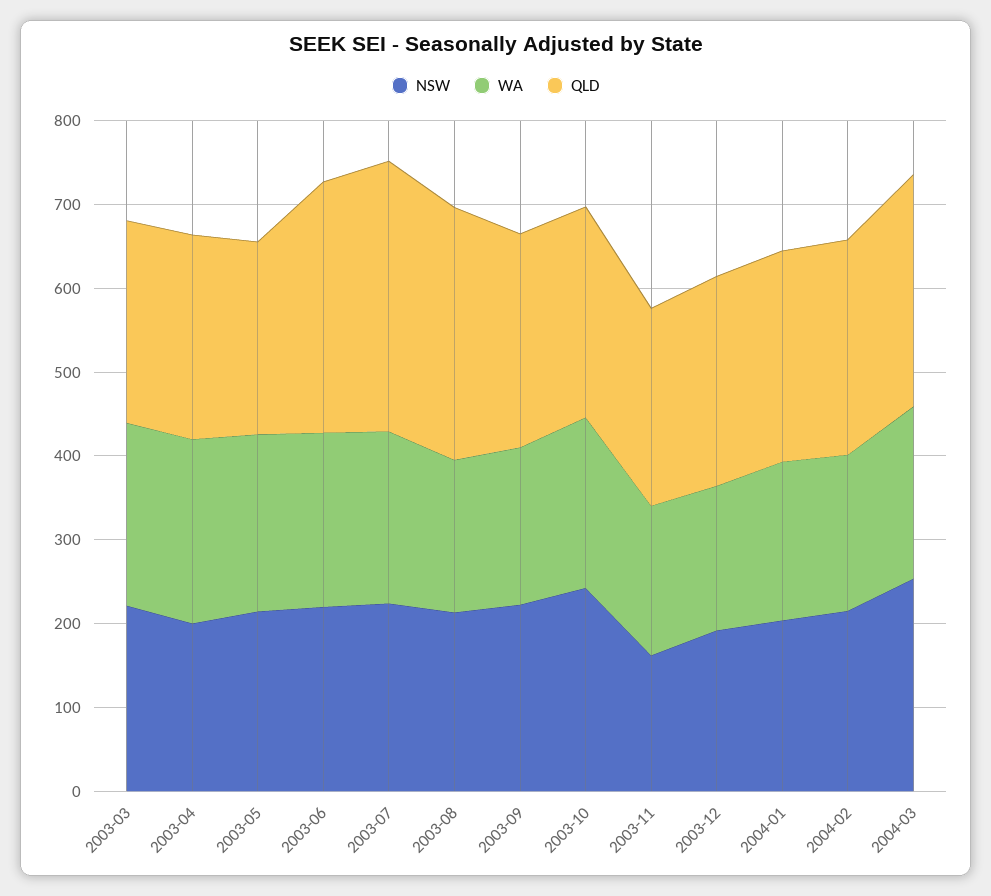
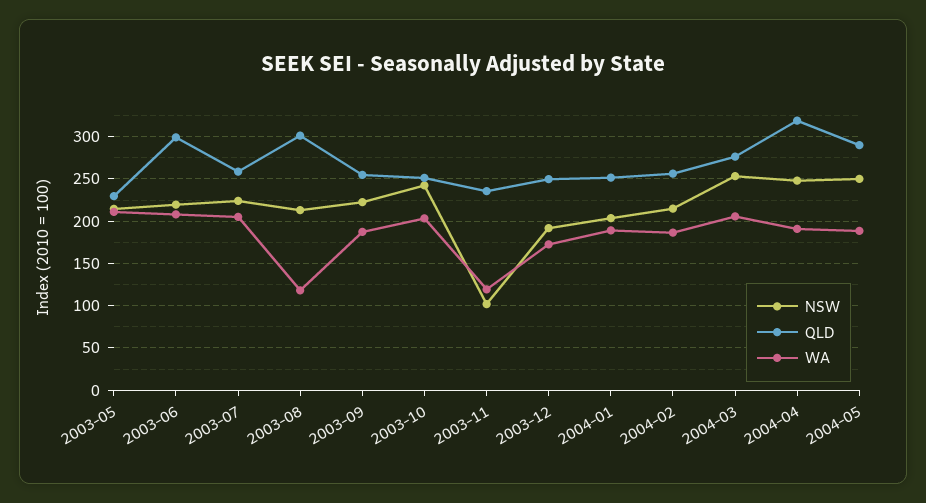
NSW, 2003-03: 220 -> none
WA, 2003-03: 220 -> none
QLD, 2003-03: 240 -> none
NSW, 2003-04: 200 -> none
WA, 2003-04: 220 -> none
QLD, 2003-04: 240 -> none
QLD, 2003-07: 320 -> 260
WA, 2003-08: 180 -> 120
NSW, 2003-11: 160 -> 100
WA, 2003-11: 180 -> 120
NSW, 2004-04: none -> 250
QLD, 2004-04: none -> 320
WA, 2004-04: none -> 190
NSW, 2004-05: none -> 250
QLD, 2004-05: none -> 290
WA, 2004-05: none -> 190

